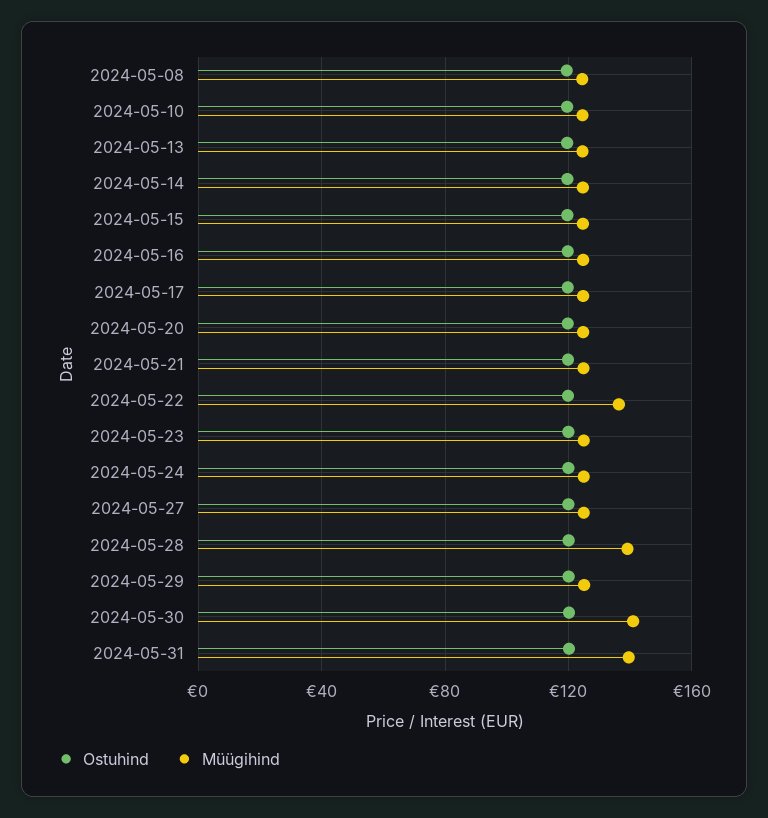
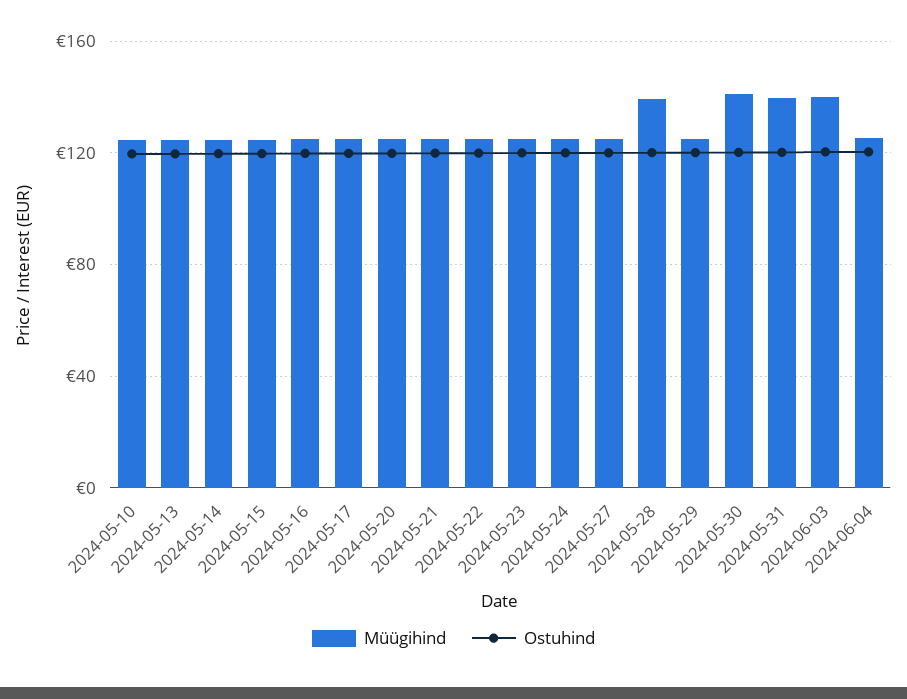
Ostuhind, 2024-05-08: 120 -> none
Müügihind, 2024-05-08: 125 -> none
Müügihind, 2024-05-22: 135 -> 125
Müügihind, 2024-06-03: none -> 140
Ostuhind, 2024-06-03: none -> 120
Müügihind, 2024-06-04: none -> 125
Ostuhind, 2024-06-04: none -> 120

